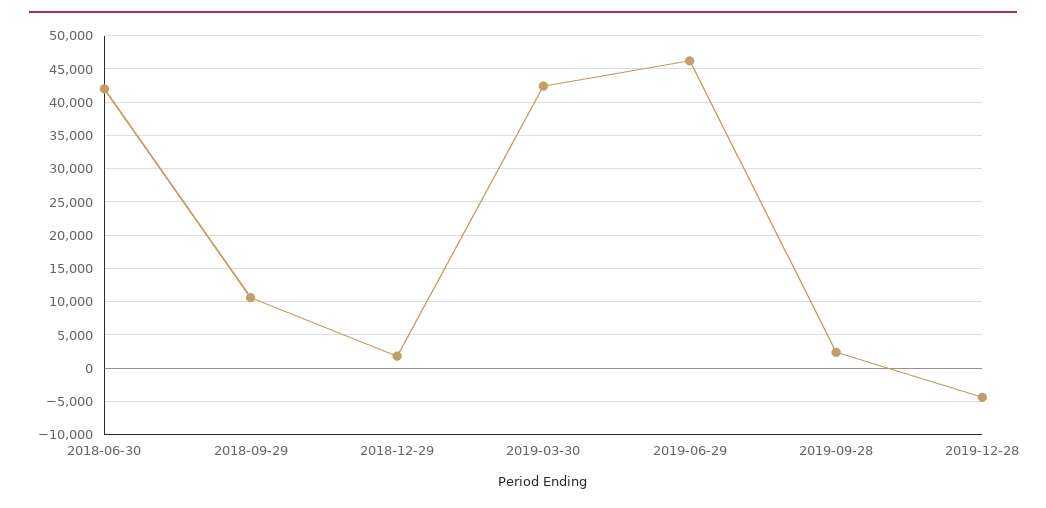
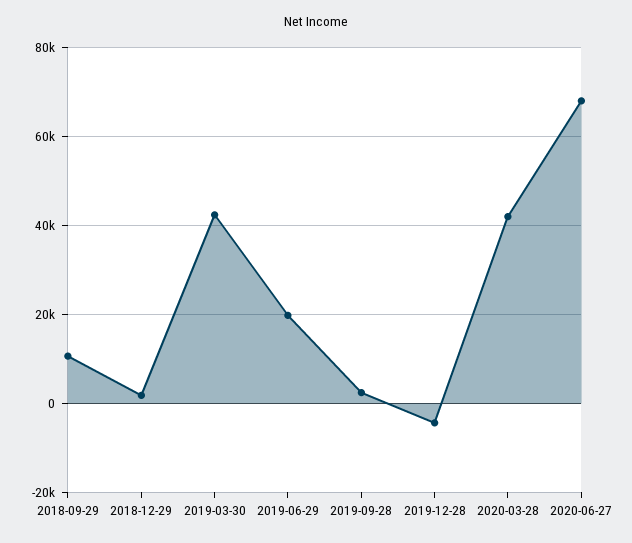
2018-06-30: 42000 -> none
2019-06-29: 46000 -> 20000
2020-03-28: none -> 42000
2020-06-27: none -> 68000

